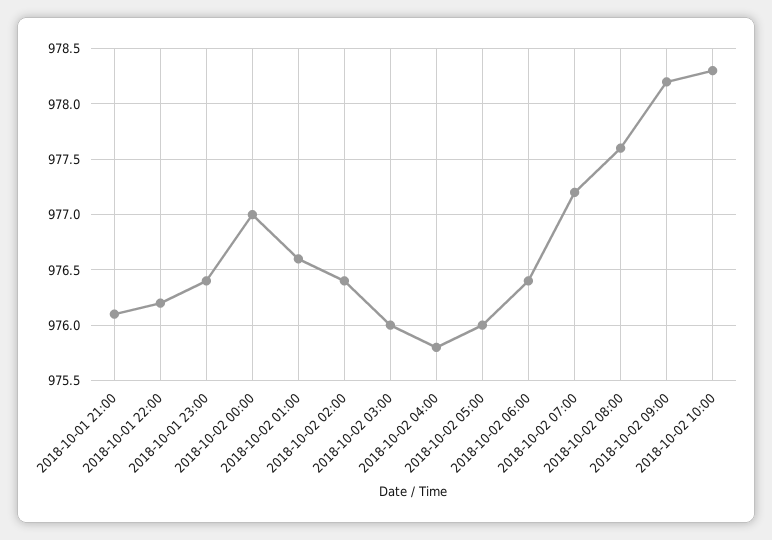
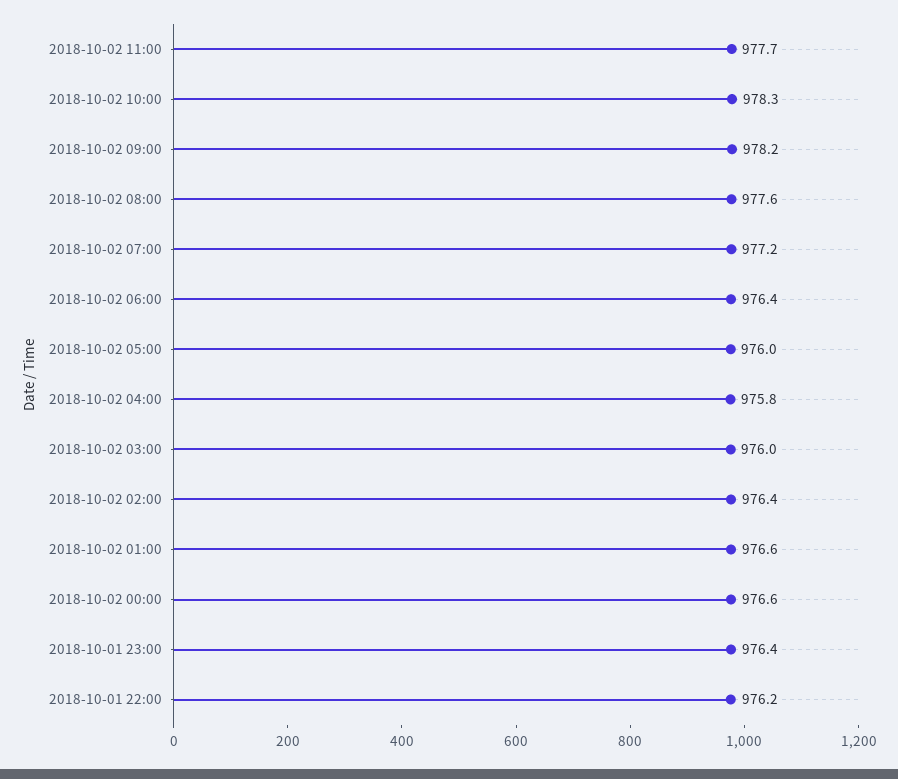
2018-10-01 21:00: 976.1 -> none
2018-10-02 00:00: 977 -> 976.6
2018-10-02 11:00: none -> 977.7

